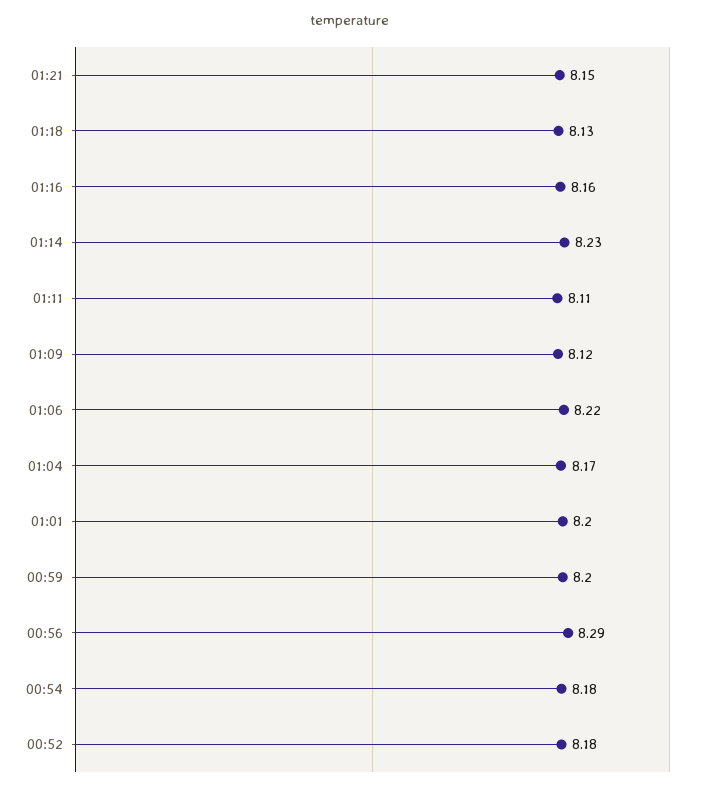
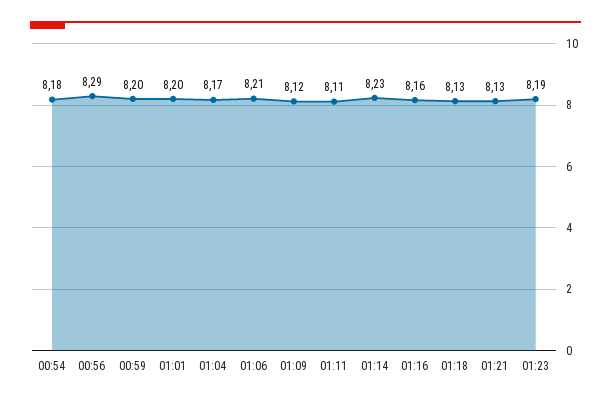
01:21: 8.15 -> 8.13
01:06: 8.22 -> 8.21
00:52: 8.18 -> none
01:23: none -> 8.19

